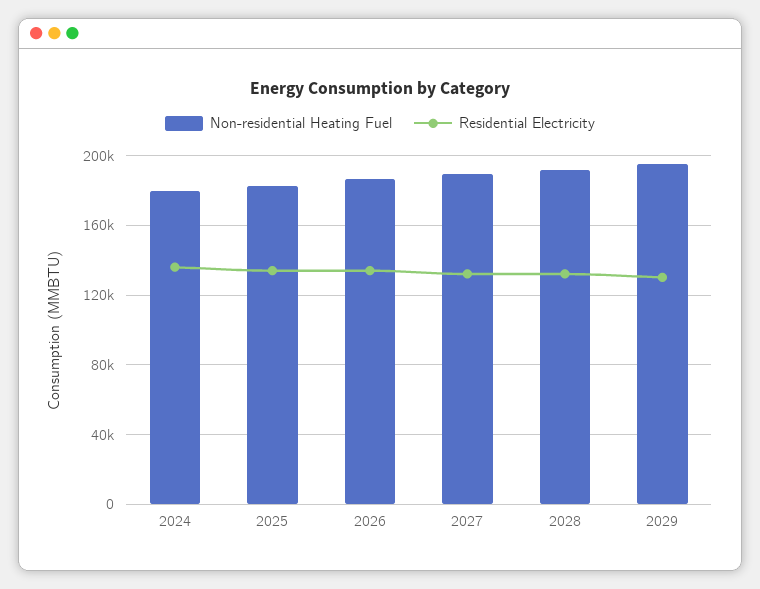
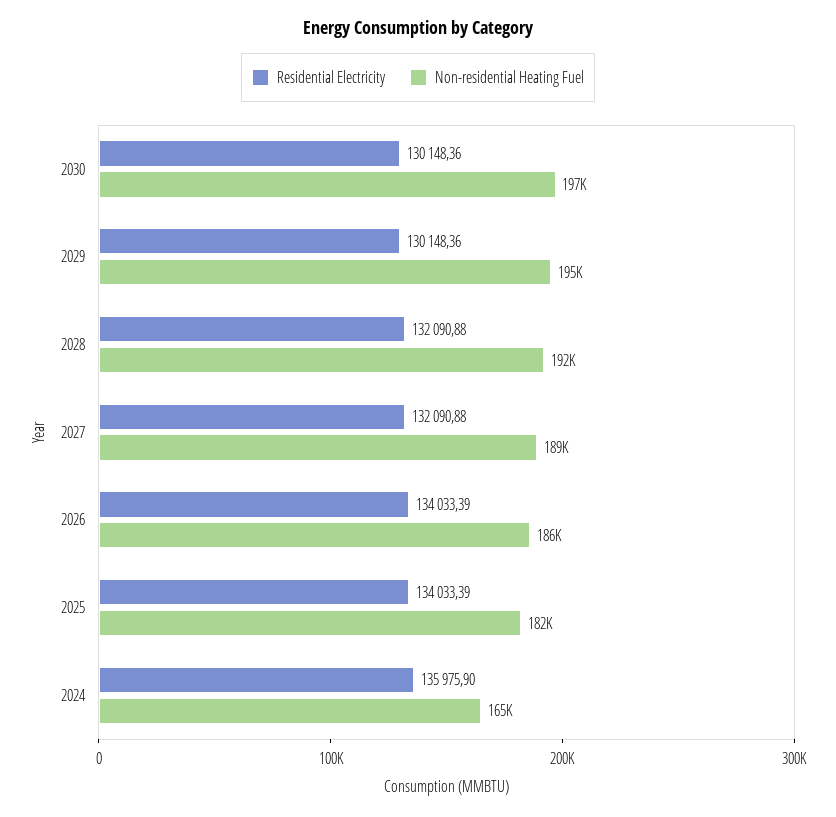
Non-residential Heating Fuel, 2024: 180000 -> 165000
Residential Electricity, 2030: none -> 130148.36
Non-residential Heating Fuel, 2030: none -> 197000

